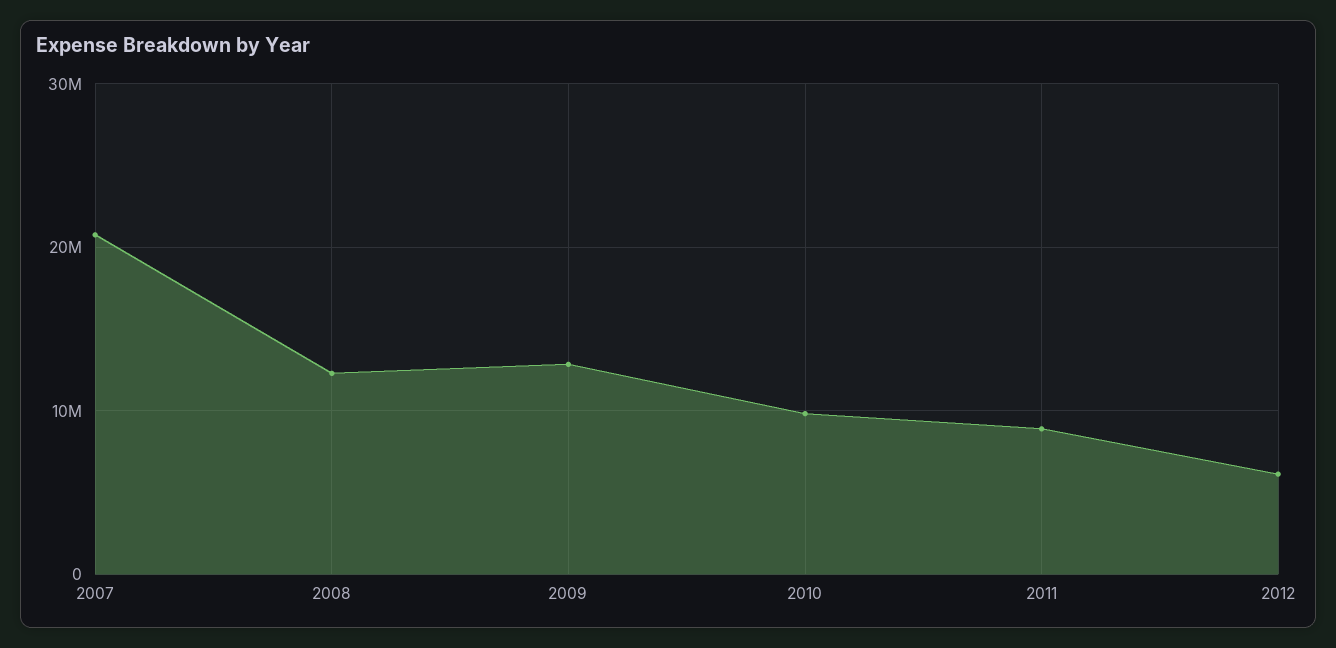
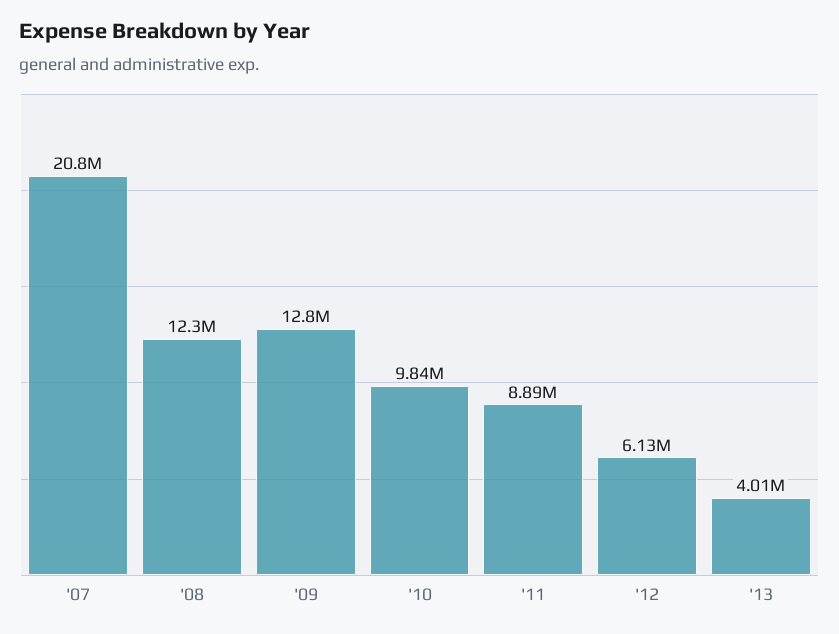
'13: none -> 4010000

